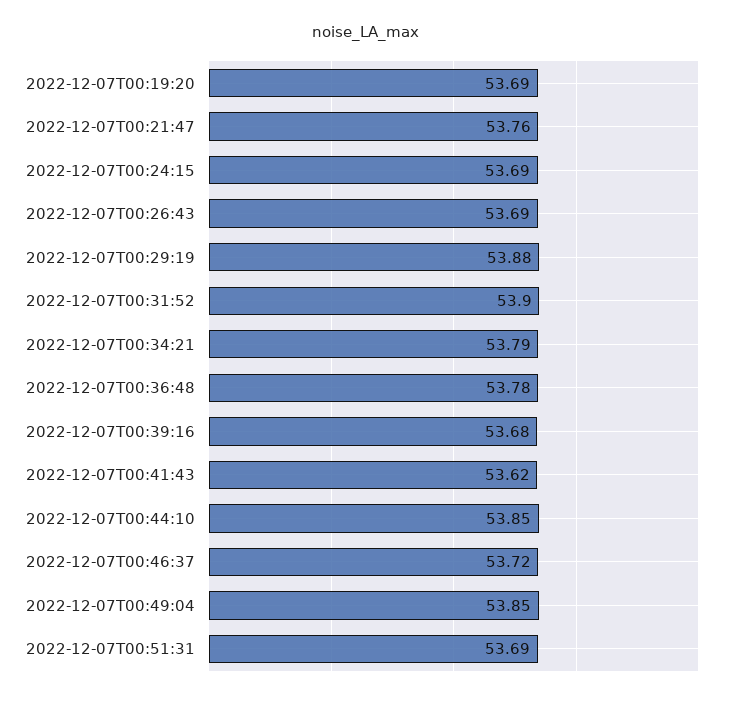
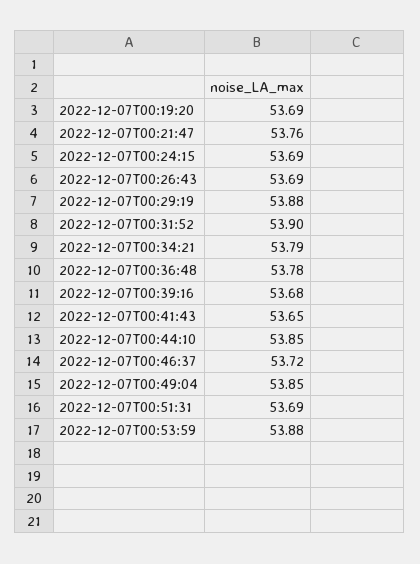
2022-12-07T00:41:43: 53.62 -> 53.65
2022-12-07T00:53:59: none -> 53.88

